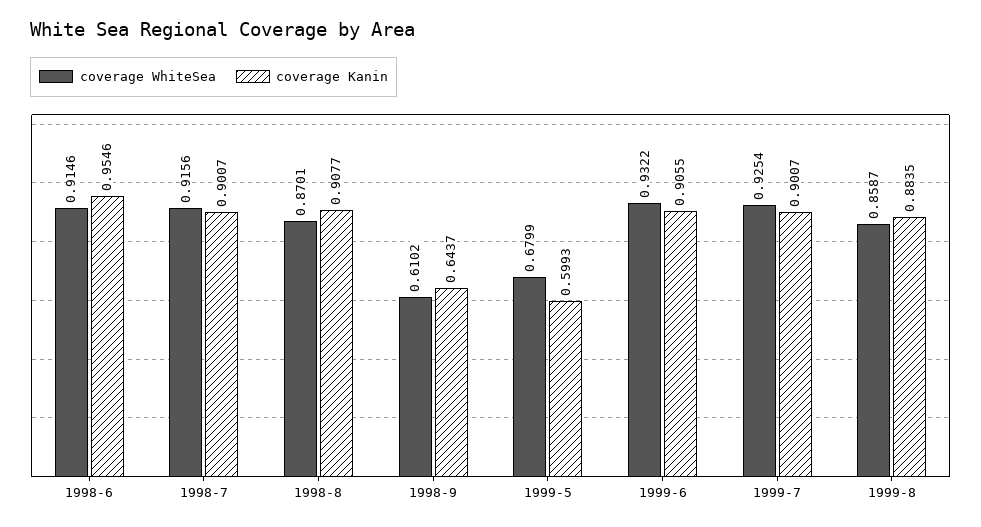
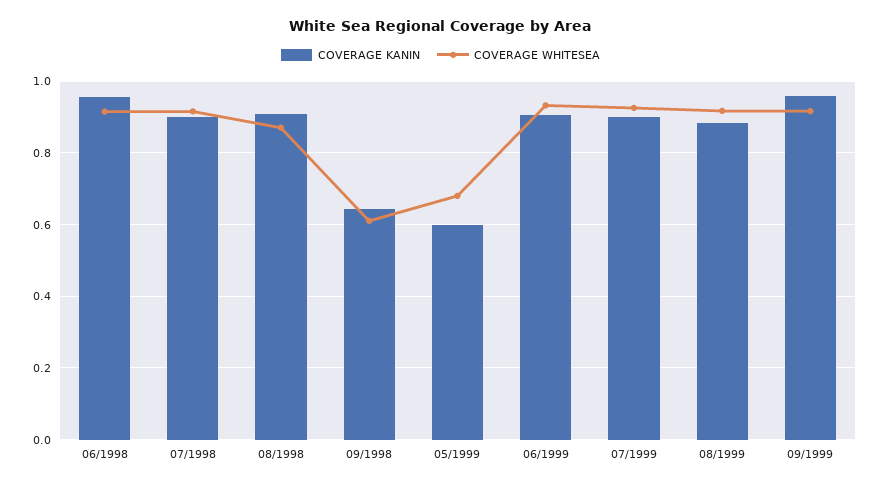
coverage WhiteSea, 1999-8: 0.8587 -> 0.92
coverage Kanin, 09/1999: none -> 0.96
coverage WhiteSea, 09/1999: none -> 0.92

